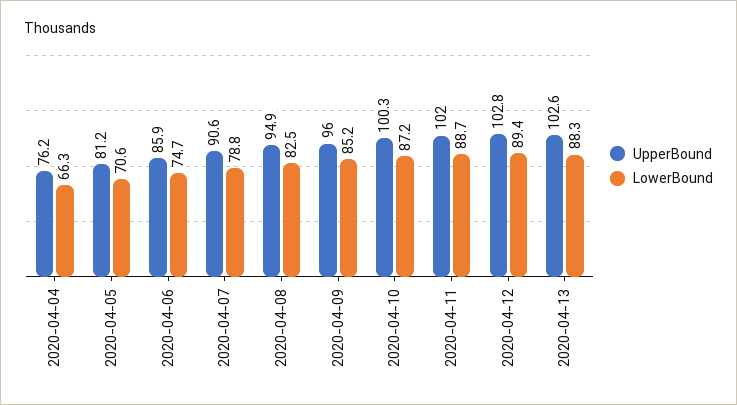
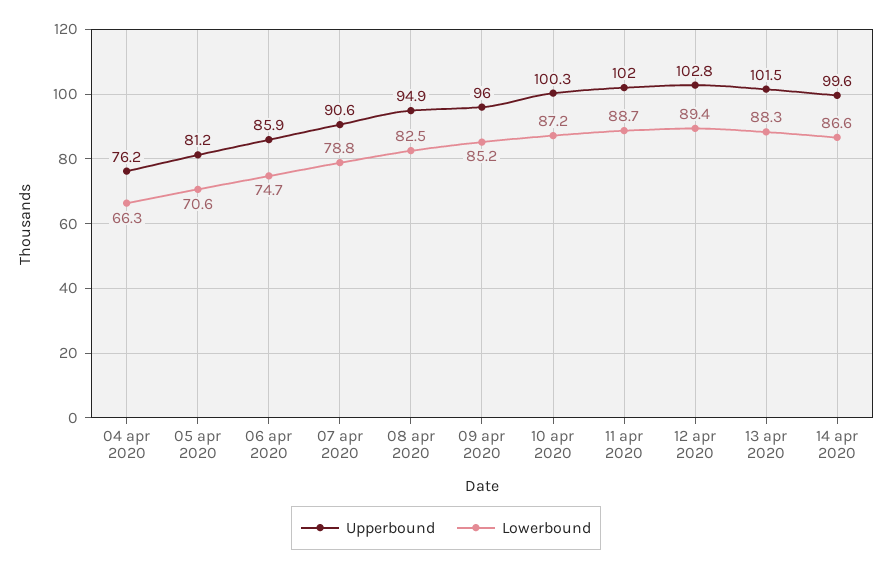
UpperBound, 2020-04-13: 102.6 -> 101.5
UpperBound, 14 apr 2020: none -> 99.6
LowerBound, 14 apr 2020: none -> 86.6

